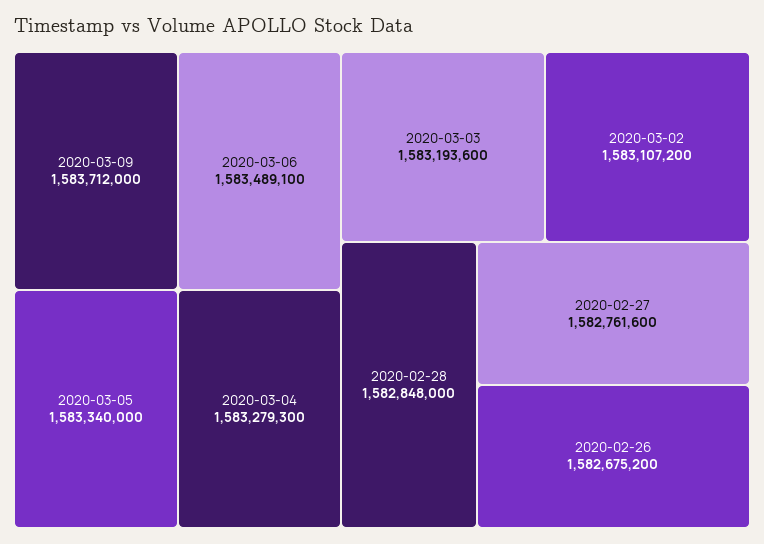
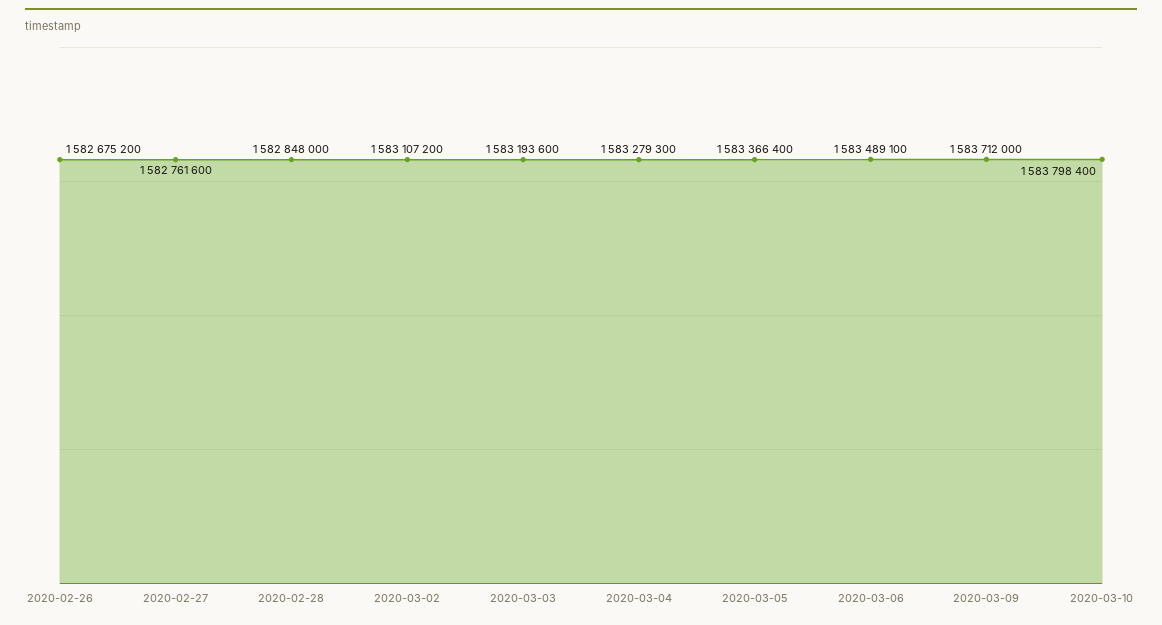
2020-03-05: 1583340000 -> 1583366400
2020-03-10: none -> 1583798400

